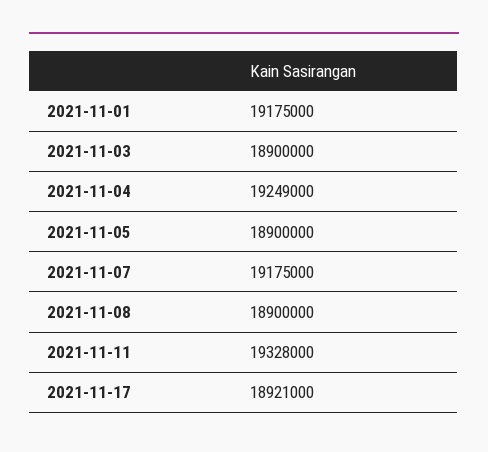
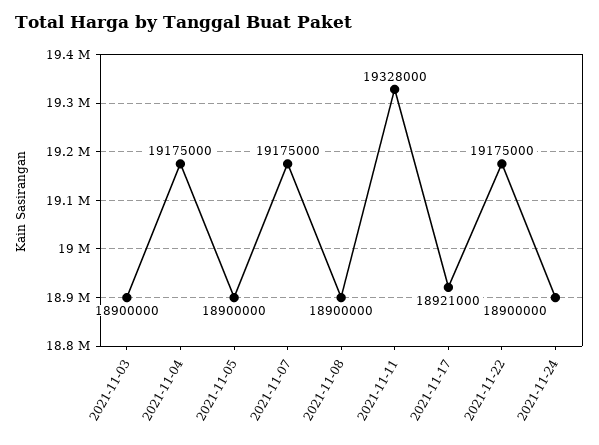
2021-11-01: 19175000 -> none
2021-11-04: 19249000 -> 19175000
2021-11-22: none -> 19175000
2021-11-24: none -> 18900000

